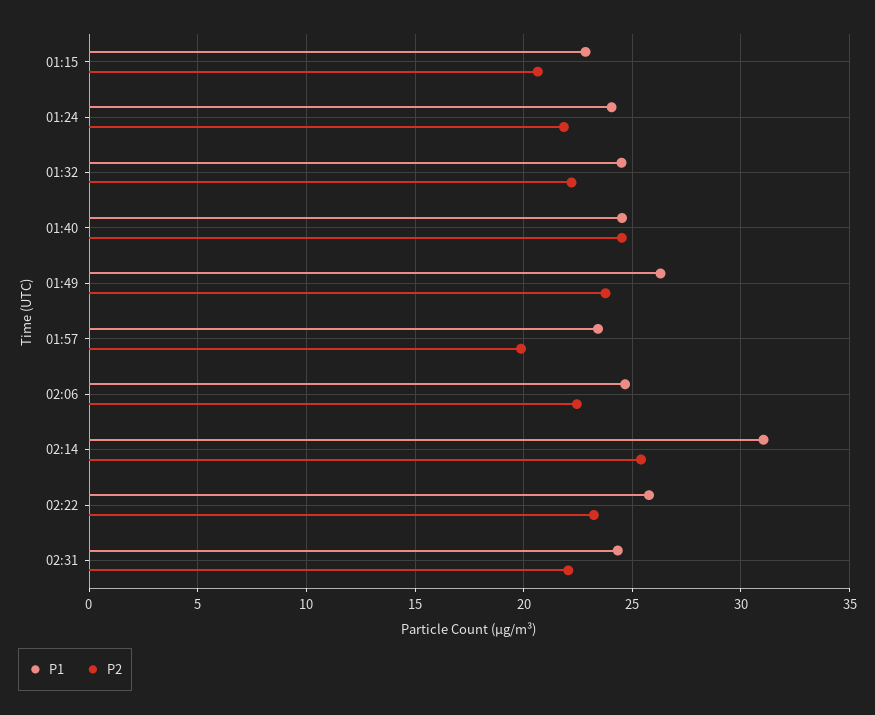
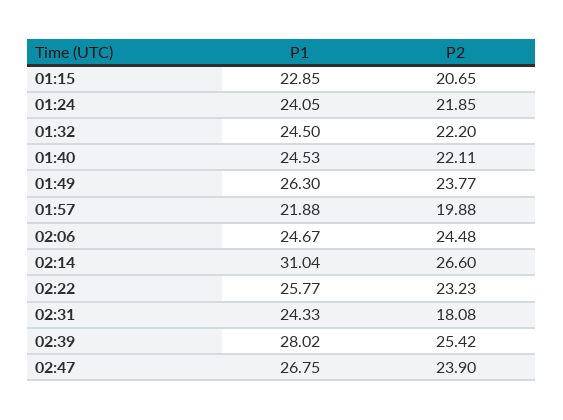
P2, 01:40: 24.5 -> 22.11
P1, 01:57: 23.5 -> 21.88
P2, 02:06: 22.5 -> 24.48
P2, 02:14: 25.5 -> 26.6
P2, 02:31: 22 -> 18.08
P1, 02:39: none -> 28.02
P2, 02:39: none -> 25.42
P1, 02:47: none -> 26.75
P2, 02:47: none -> 23.9

